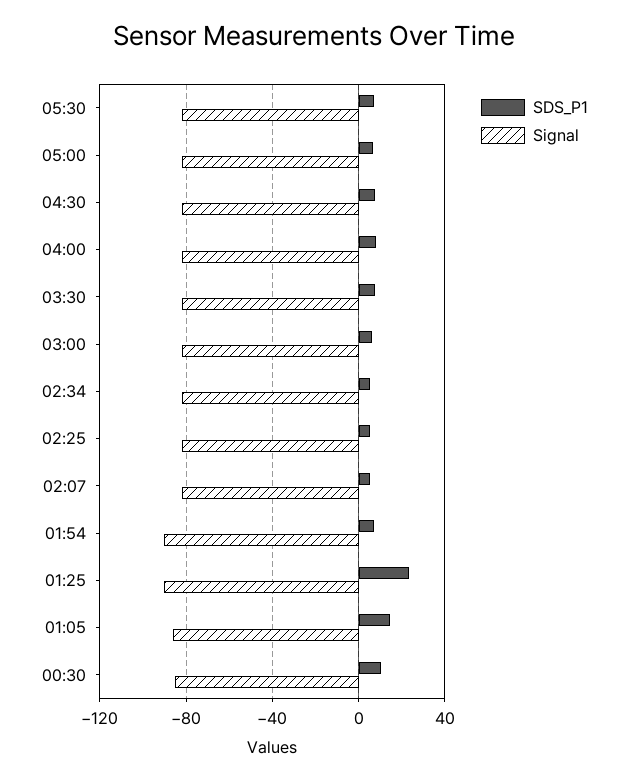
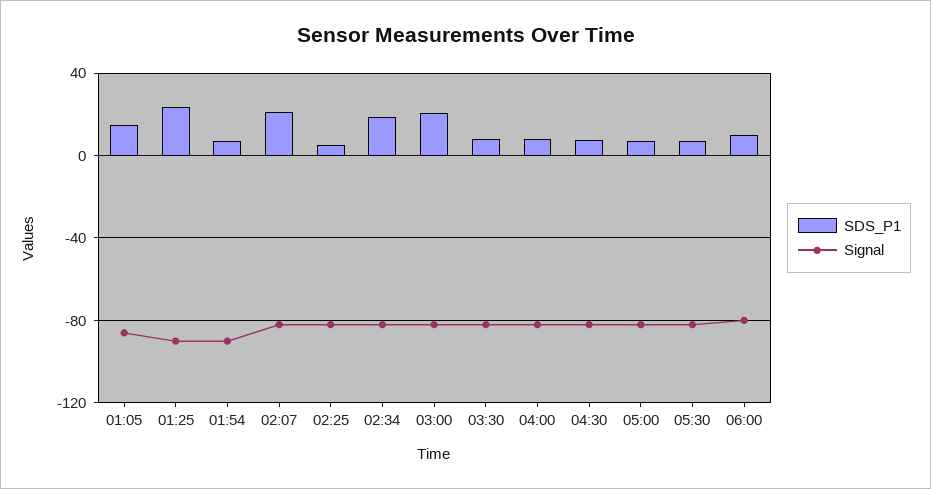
SDS_P1, 03:00: 5 -> 20
SDS_P1, 02:34: 5 -> 20
SDS_P1, 02:07: 5 -> 20
SDS_P1, 00:30: 10 -> none
Signal, 00:30: -85 -> none
SDS_P1, 06:00: none -> 10
Signal, 06:00: none -> -80

